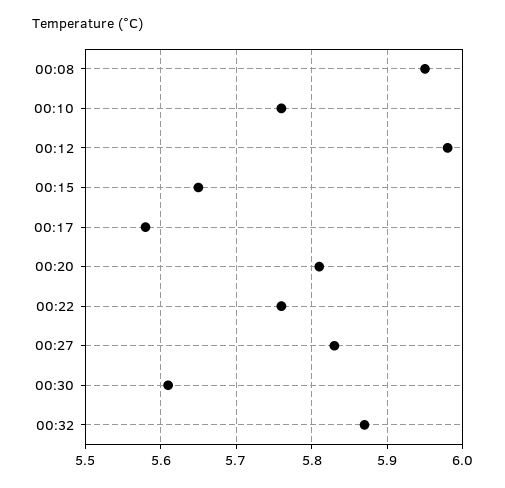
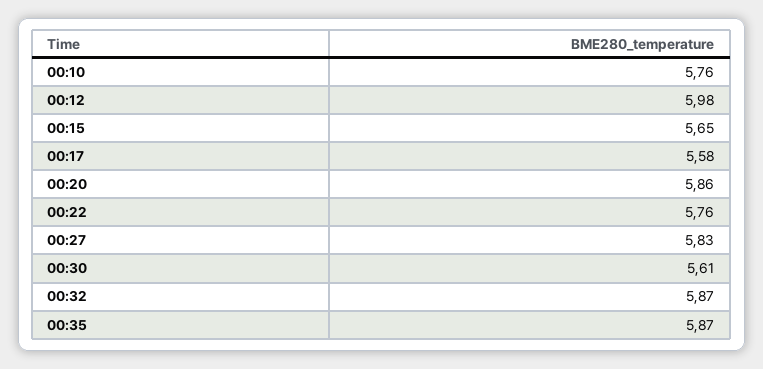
00:08: 5.95 -> none
00:20: 5.81 -> 5.86
00:35: none -> 5.87

